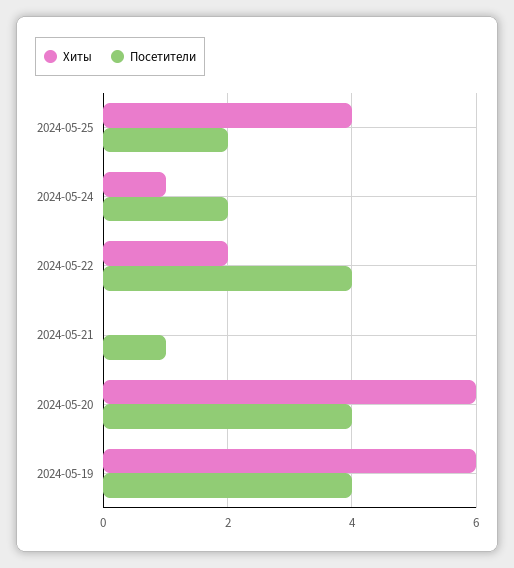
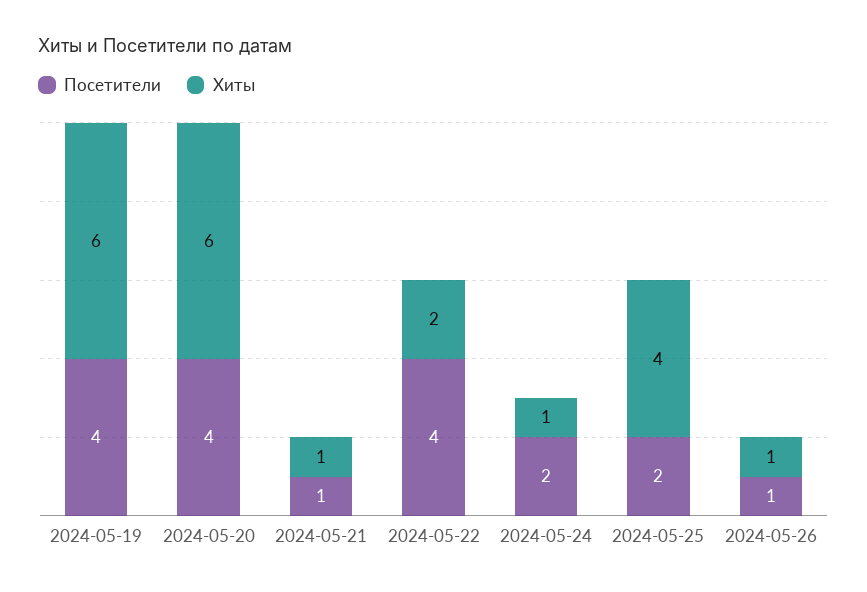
Хиты, 2024-05-21: 0 -> 1
Посетители, 2024-05-26: none -> 1
Хиты, 2024-05-26: none -> 1

